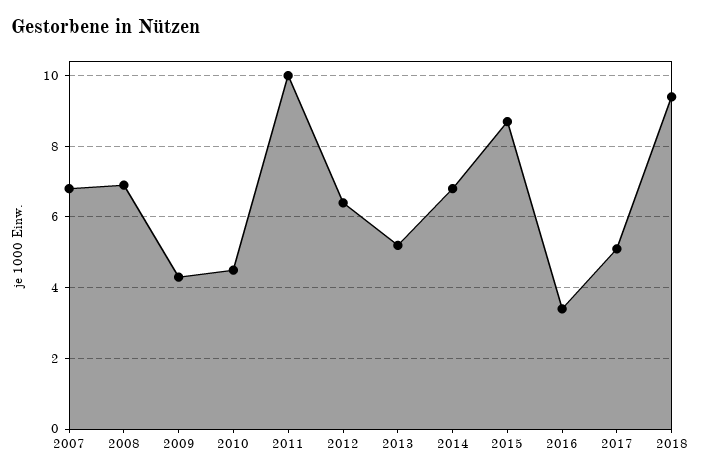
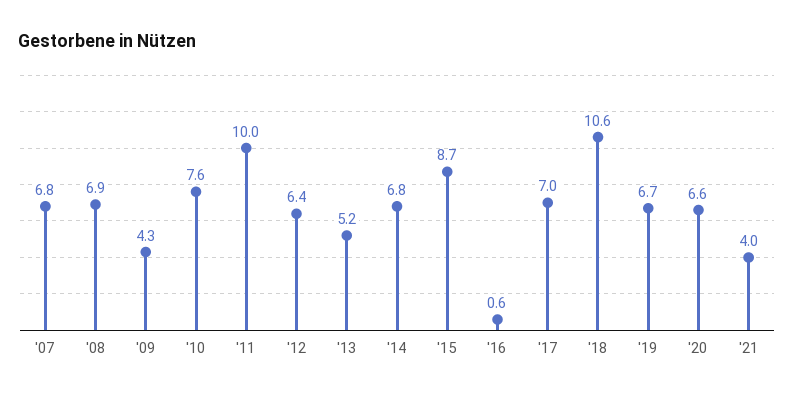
2010: 4.5 -> 7.6
2016: 3.5 -> 0.6
2017: 5 -> 7
2018: 9.5 -> 10.6
'19: none -> 6.7
'20: none -> 6.6
'21: none -> 4

